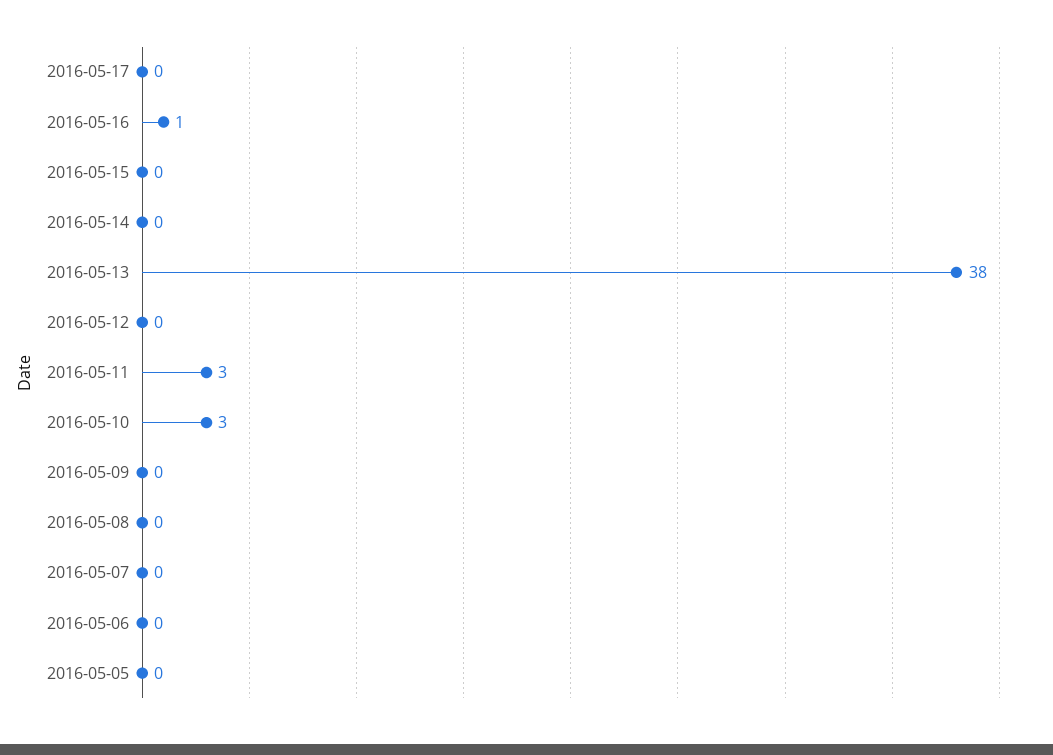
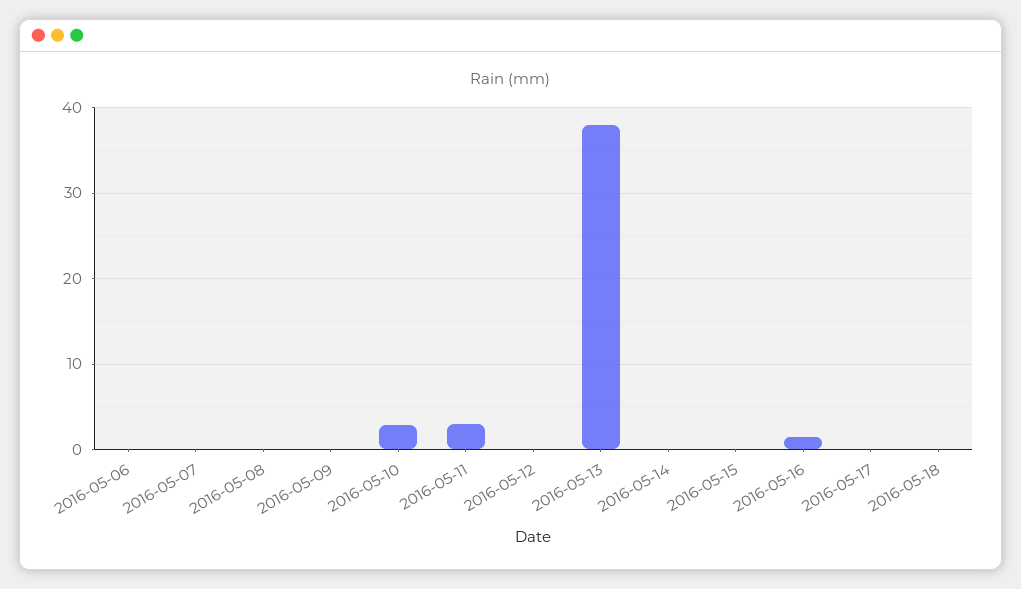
2016-05-05: 0 -> none
2016-05-18: none -> 0

